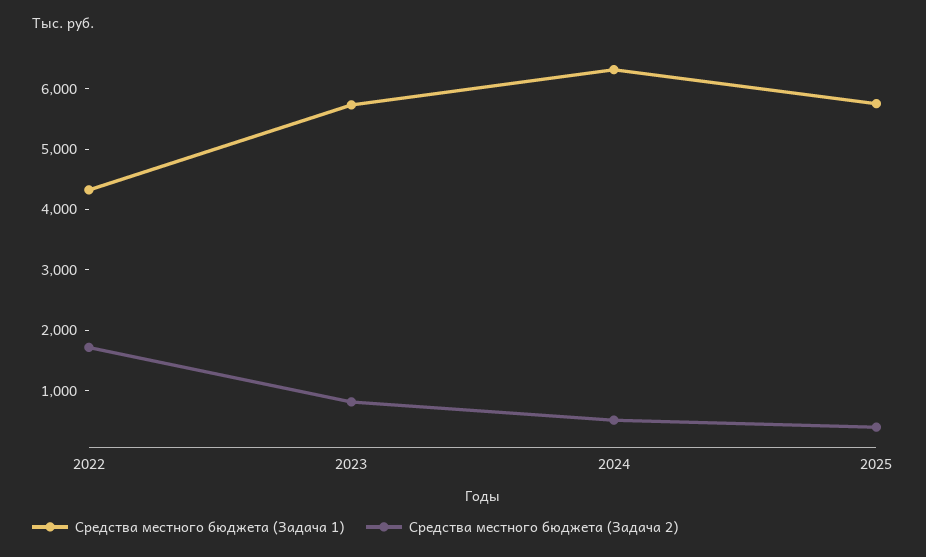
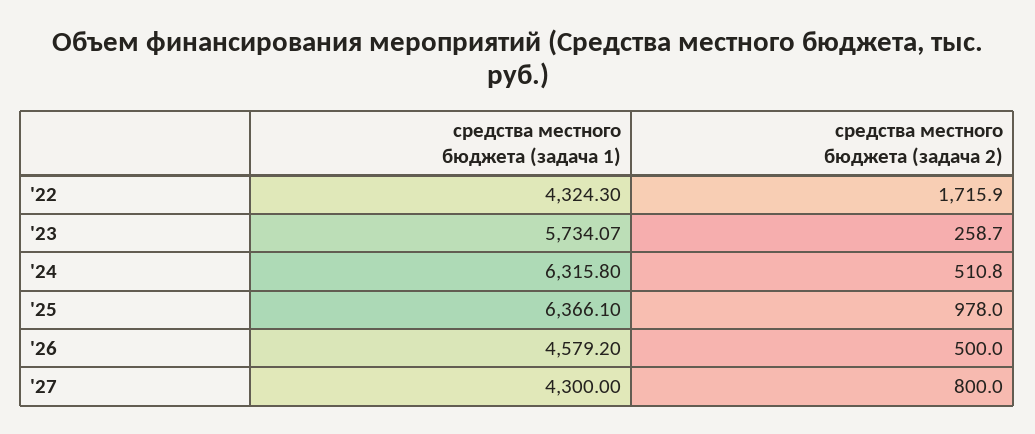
Средства местного бюджета (Задача 2), 2023: 800 -> 258.7
Средства местного бюджета (Задача 1), 2025: 5800 -> 6366.1
Средства местного бюджета (Задача 2), 2025: 400 -> 978
Средства местного бюджета (Задача 1), '26: none -> 4579.2
Средства местного бюджета (Задача 2), '26: none -> 500
Средства местного бюджета (Задача 1), '27: none -> 4300
Средства местного бюджета (Задача 2), '27: none -> 800

